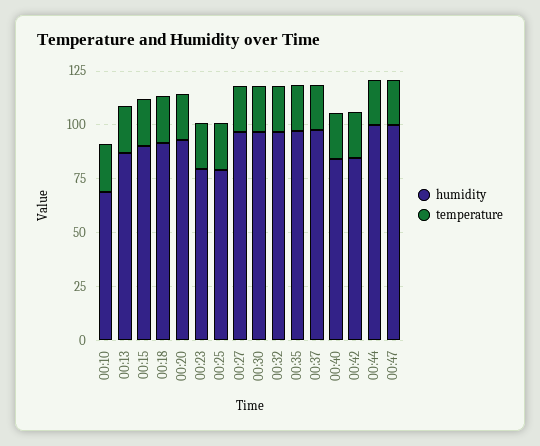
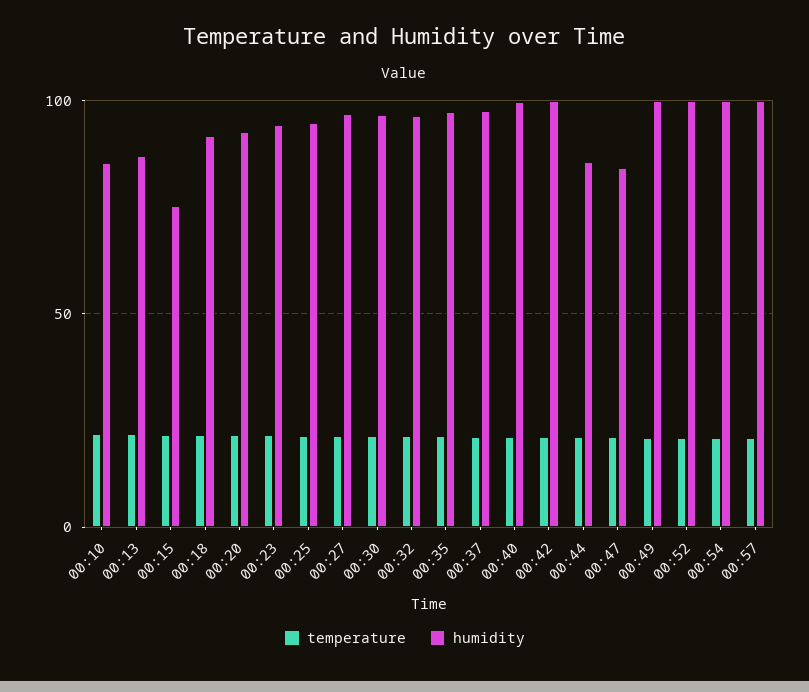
humidity, 00:10: 70 -> 85
humidity, 00:15: 90 -> 75
humidity, 00:23: 80 -> 95
humidity, 00:25: 80 -> 95
humidity, 00:40: 85 -> 100
humidity, 00:42: 85 -> 100
humidity, 00:44: 100 -> 85
humidity, 00:47: 100 -> 85
temperature, 00:49: none -> 20
humidity, 00:49: none -> 100
temperature, 00:52: none -> 20
humidity, 00:52: none -> 100
temperature, 00:54: none -> 20
humidity, 00:54: none -> 100
temperature, 00:57: none -> 20
humidity, 00:57: none -> 100

